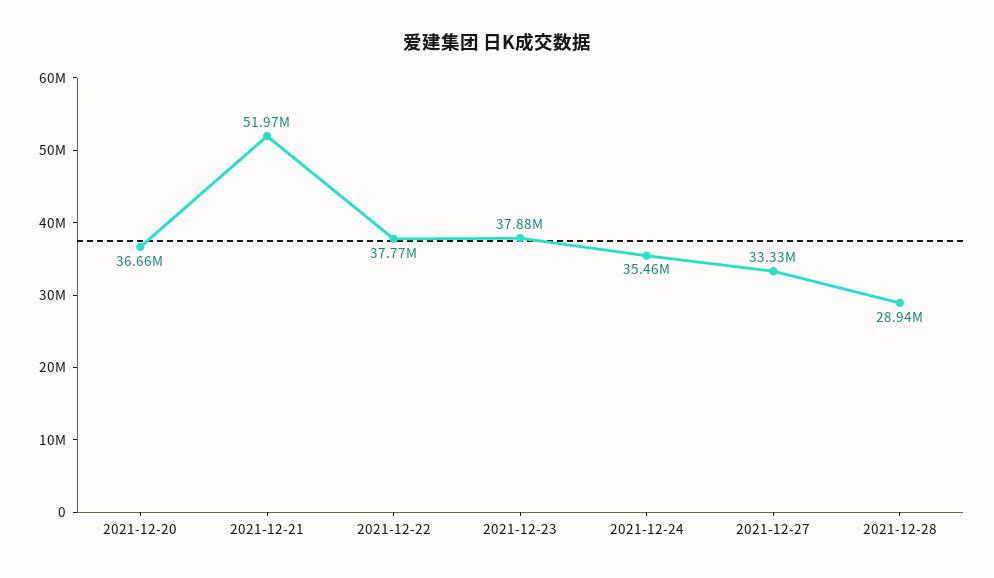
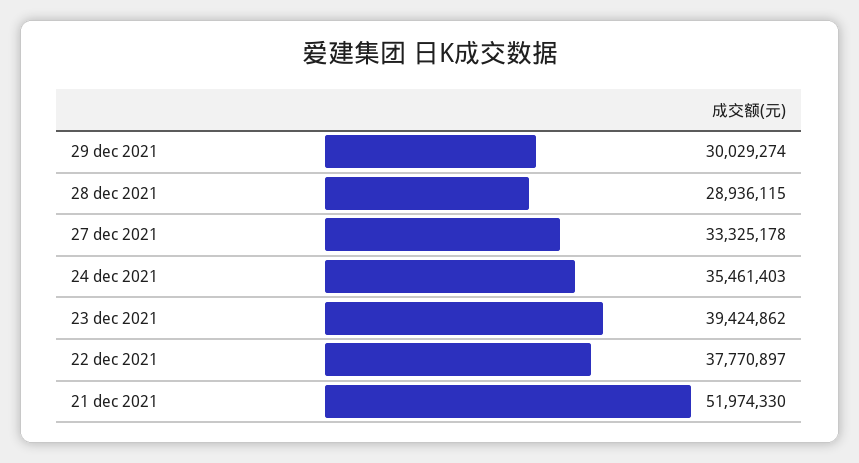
2021-12-20: 36660000 -> none
2021-12-23: 37880000 -> 39424862
29 dec 2021: none -> 30029274

